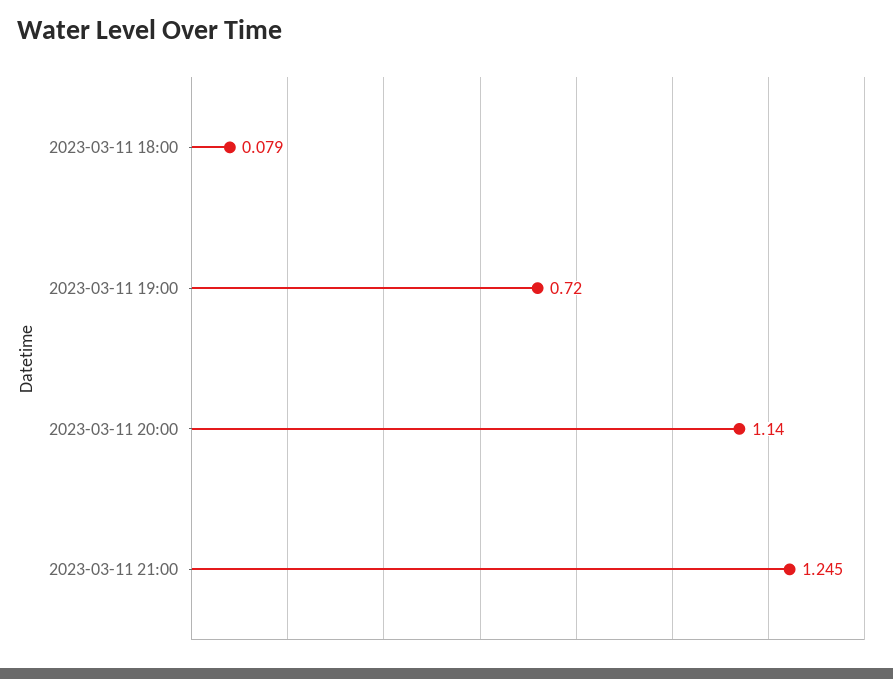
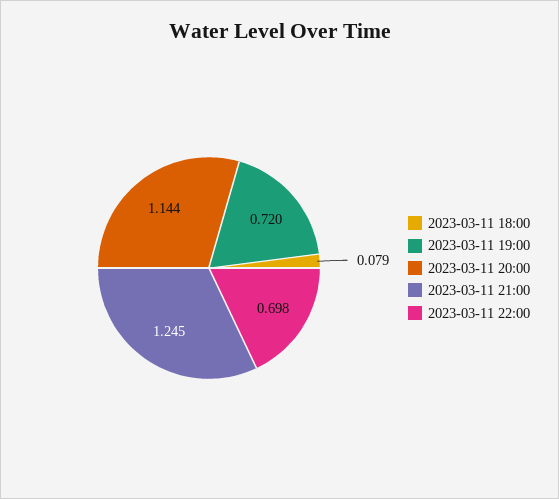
2023-03-11 20:00: 1.14 -> 1.144
2023-03-11 22:00: none -> 0.698

